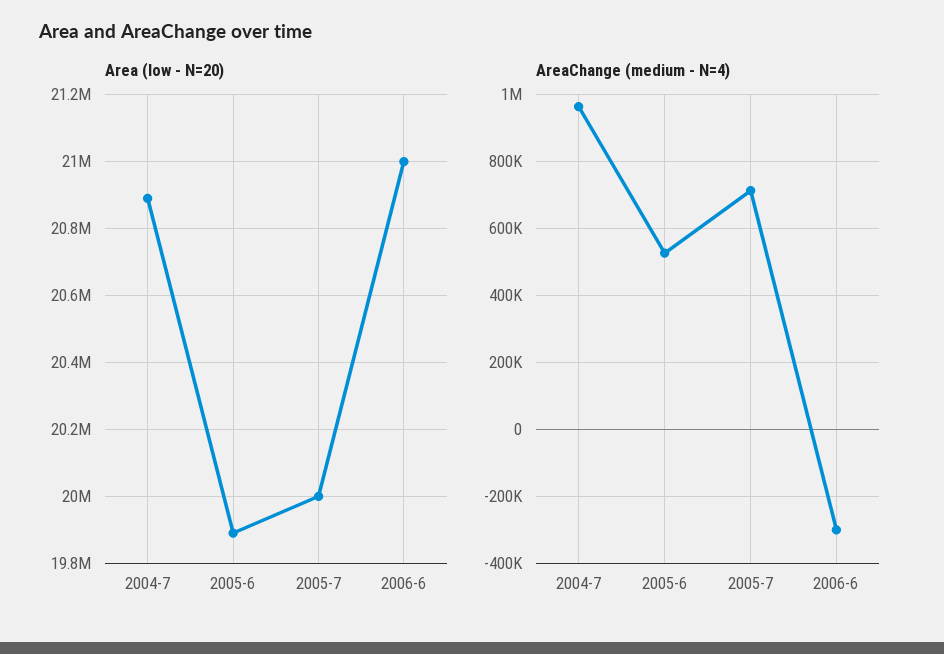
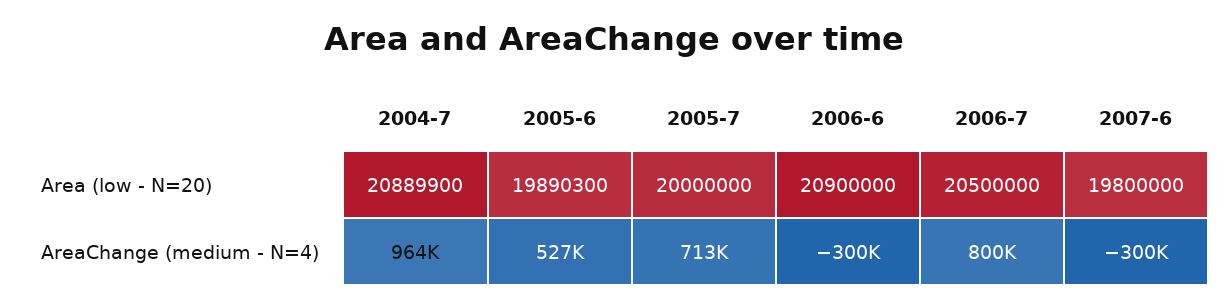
Area (low - N=20), 2006-6: 21000000 -> 20900000
Area (low - N=20), 2006-7: none -> 20500000
Area (low - N=20), 2007-6: none -> 19800000
AreaChange (medium - N=4), 2006-7: none -> 800000
AreaChange (medium - N=4), 2007-6: none -> -300000

